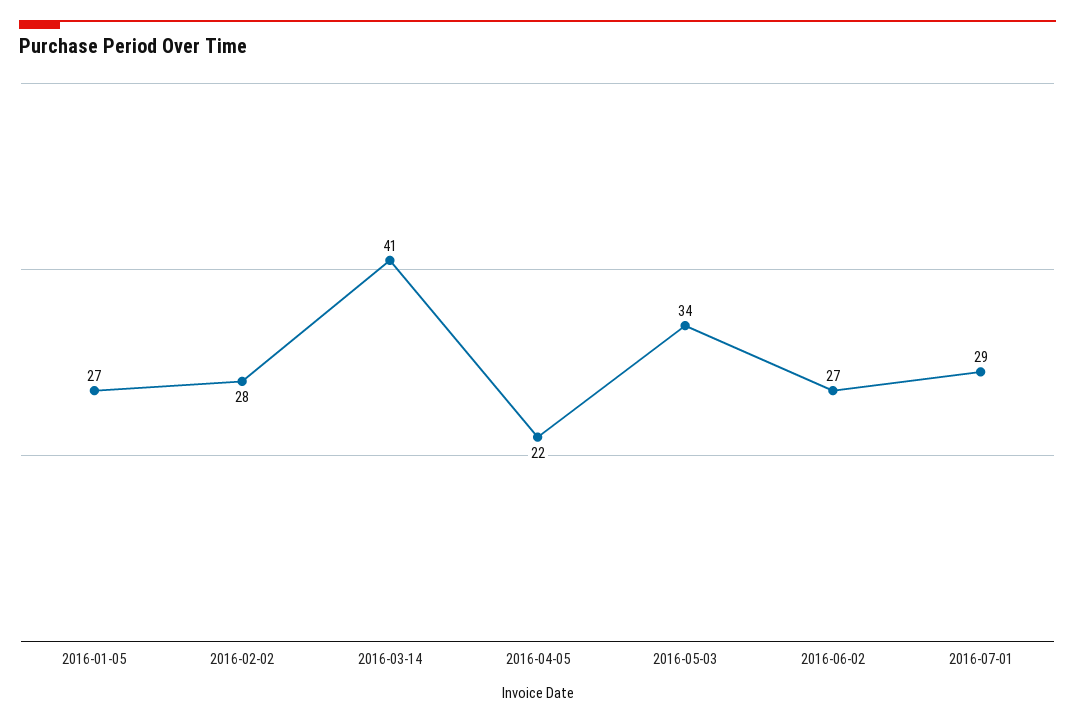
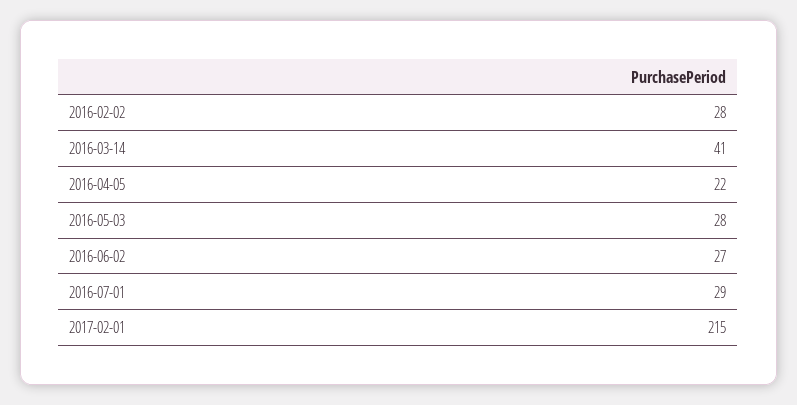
2016-01-05: 27 -> none
2016-05-03: 34 -> 28
2017-02-01: none -> 215

